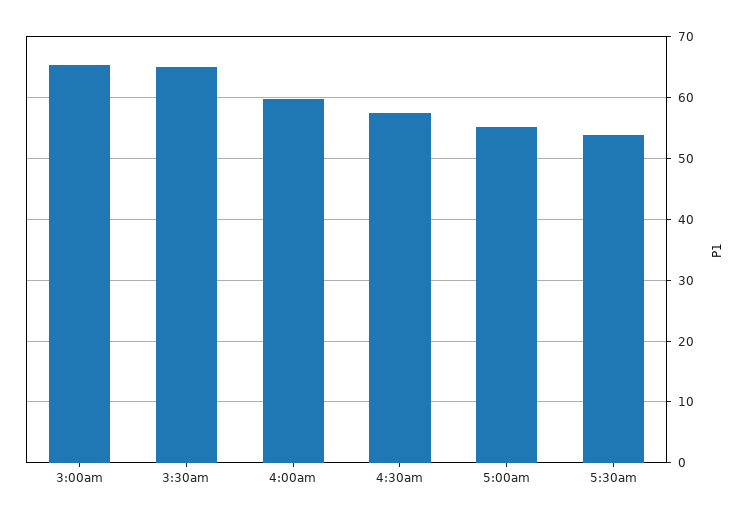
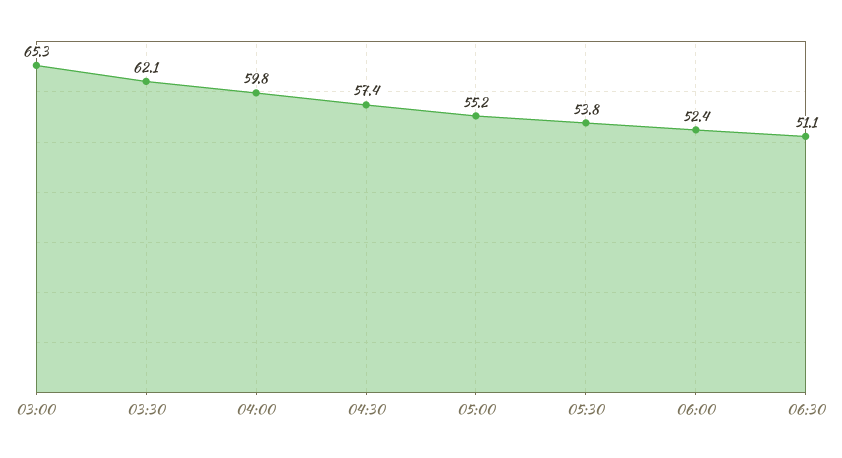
3:30am: 65 -> 62.1
06:00: none -> 52.4
06:30: none -> 51.1

